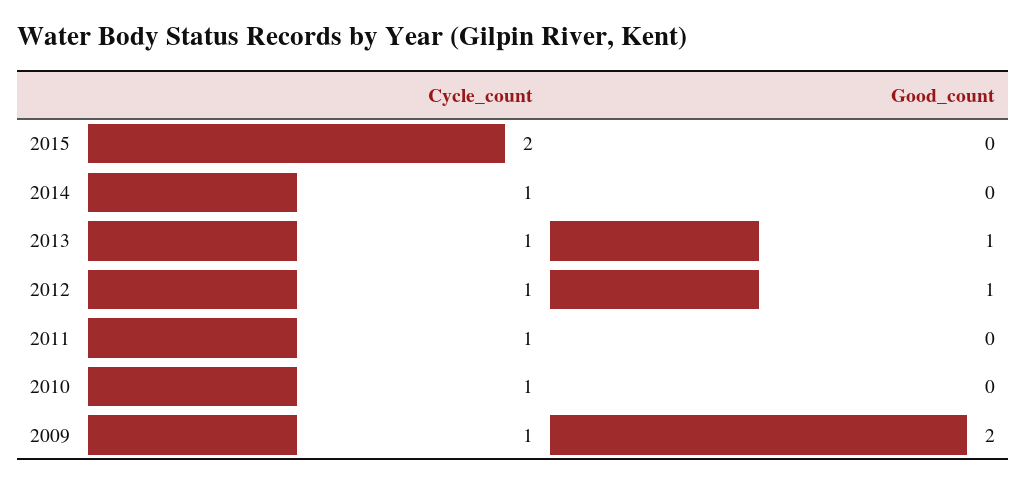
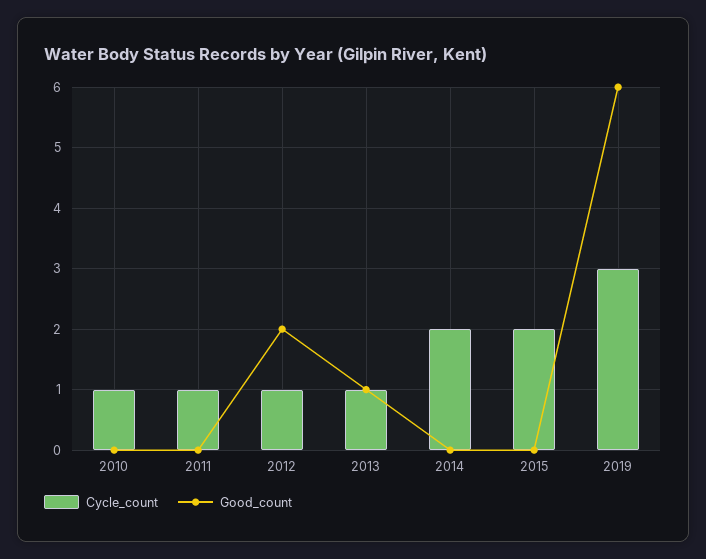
Cycle_count, 2014: 1 -> 2
Good_count, 2012: 1 -> 2
Cycle_count, 2009: 1 -> none
Good_count, 2009: 2 -> none
Cycle_count, 2019: none -> 3
Good_count, 2019: none -> 6

